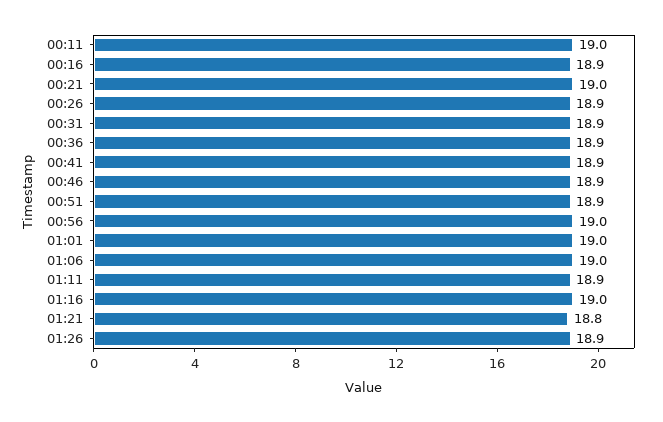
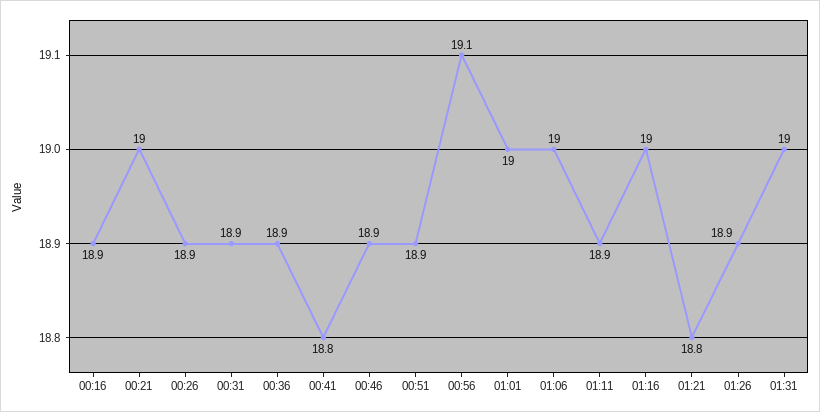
00:11: 19 -> none
00:41: 18.9 -> 18.8
00:56: 19 -> 19.1
01:31: none -> 19

